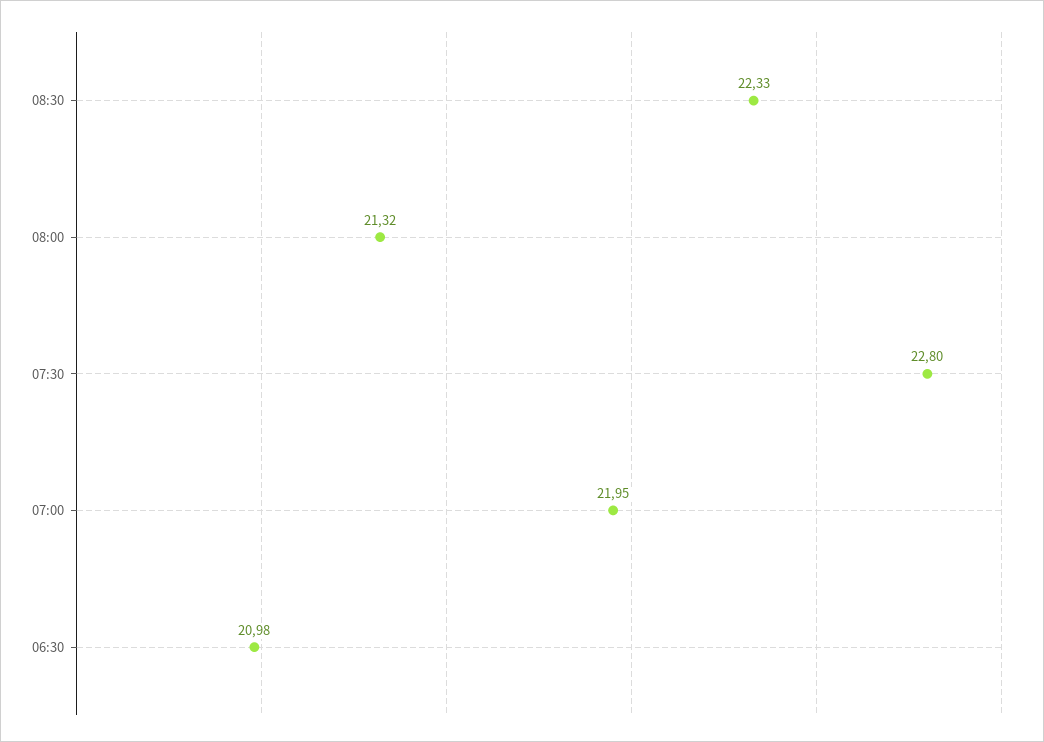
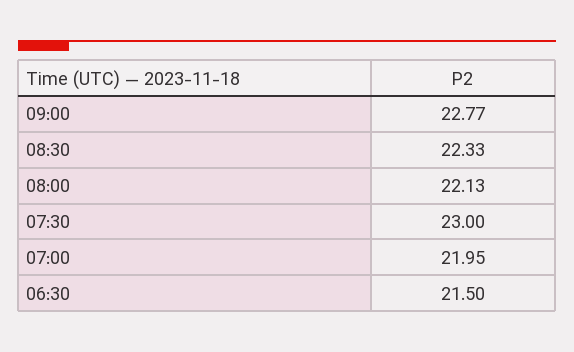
08:00: 21.32 -> 22.13
07:30: 22.8 -> 23
06:30: 20.98 -> 21.5
09:00: none -> 22.77

